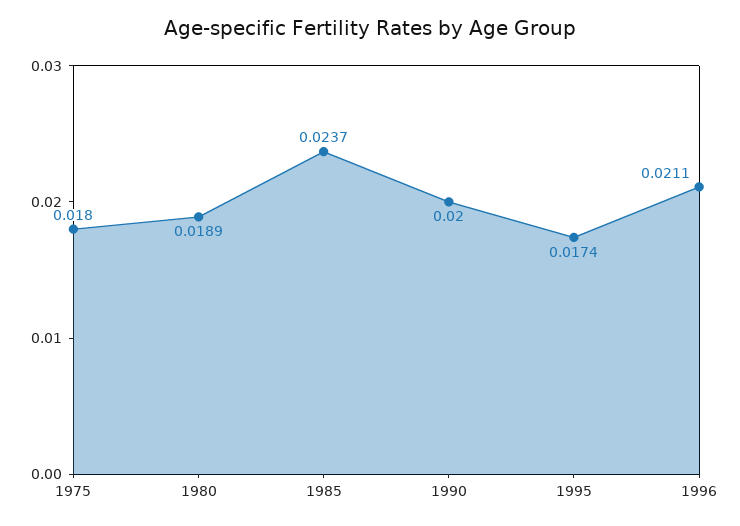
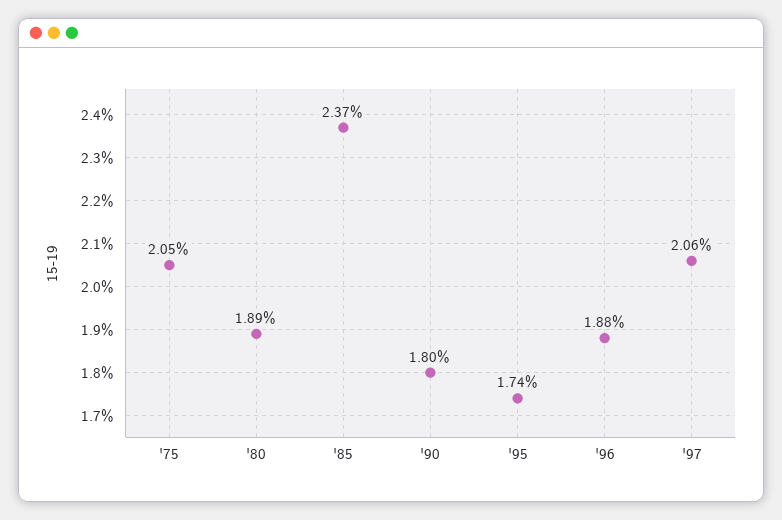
1975: 0.018 -> 0.0205
1990: 0.02 -> 0.018
1996: 0.0211 -> 0.0188
'97: none -> 0.0206

